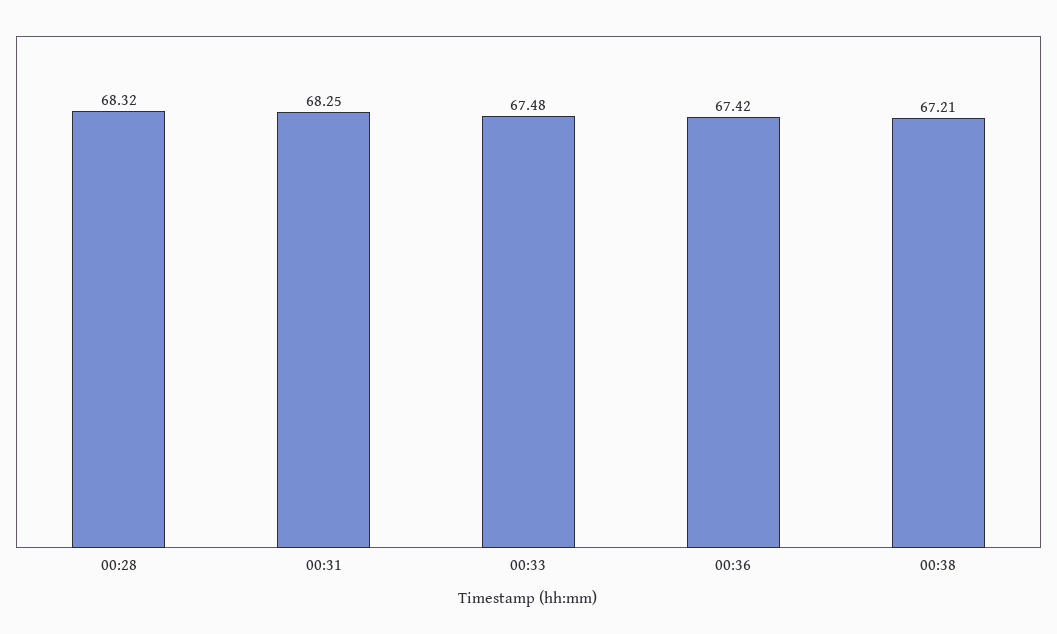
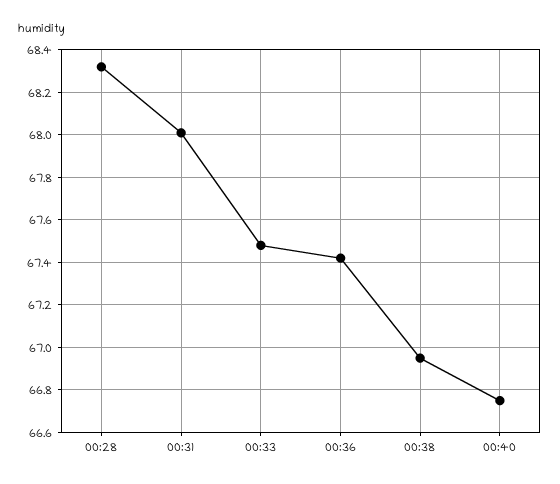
00:31: 68.25 -> 68
00:38: 67.21 -> 66.95
00:40: none -> 66.75

